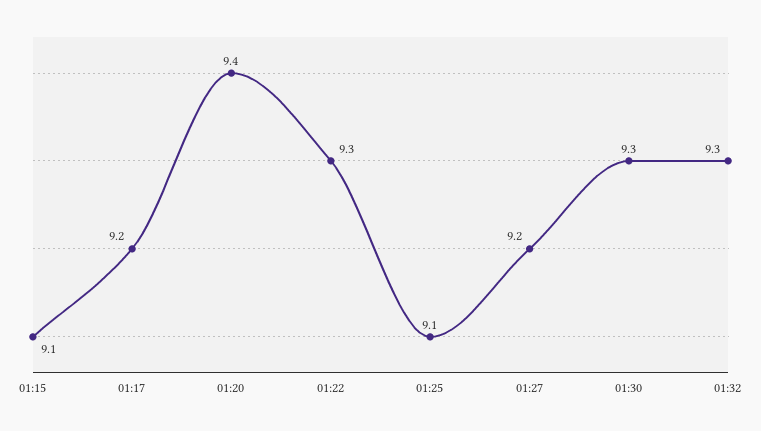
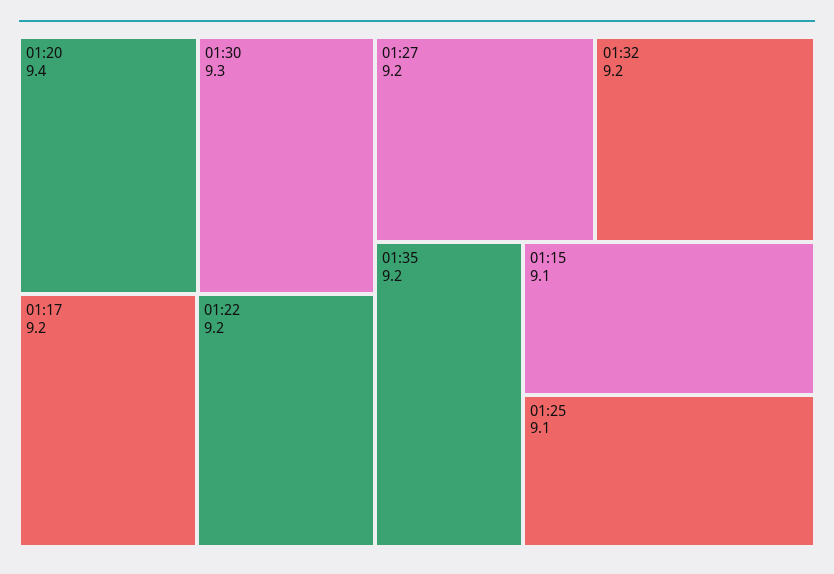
01:22: 9.3 -> 9.2
01:32: 9.3 -> 9.2
01:35: none -> 9.2

